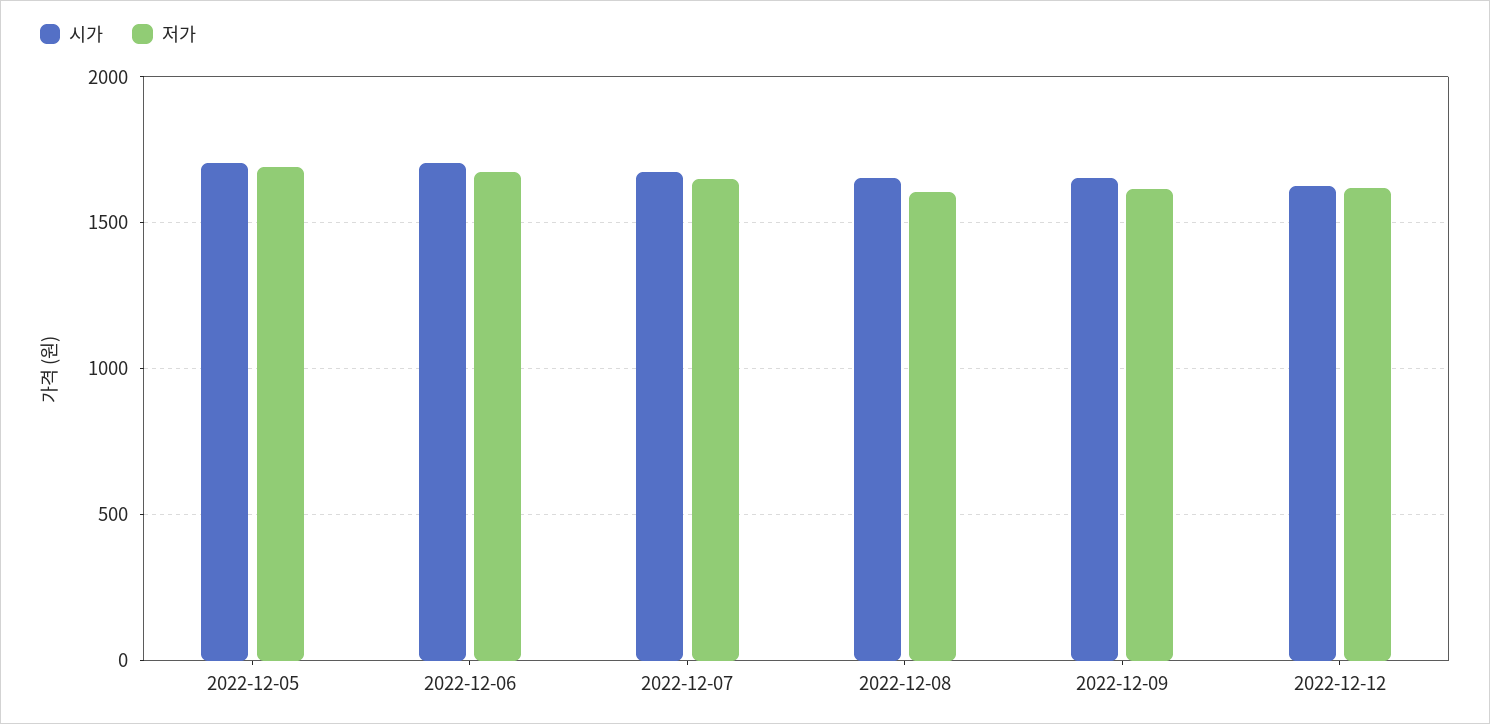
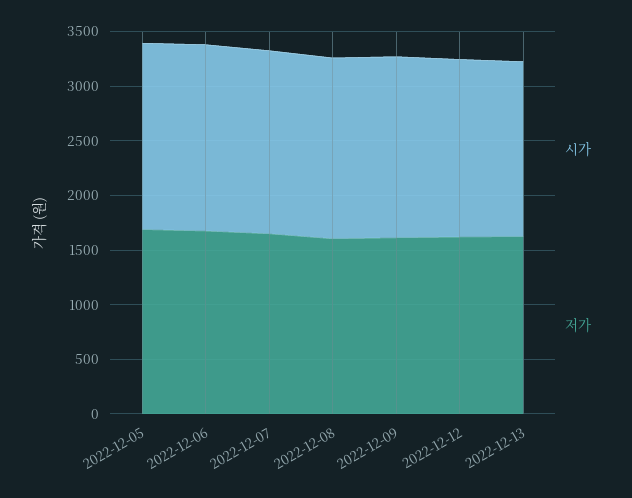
시가, 2022-12-13: none -> 1600
저가, 2022-12-13: none -> 1600

